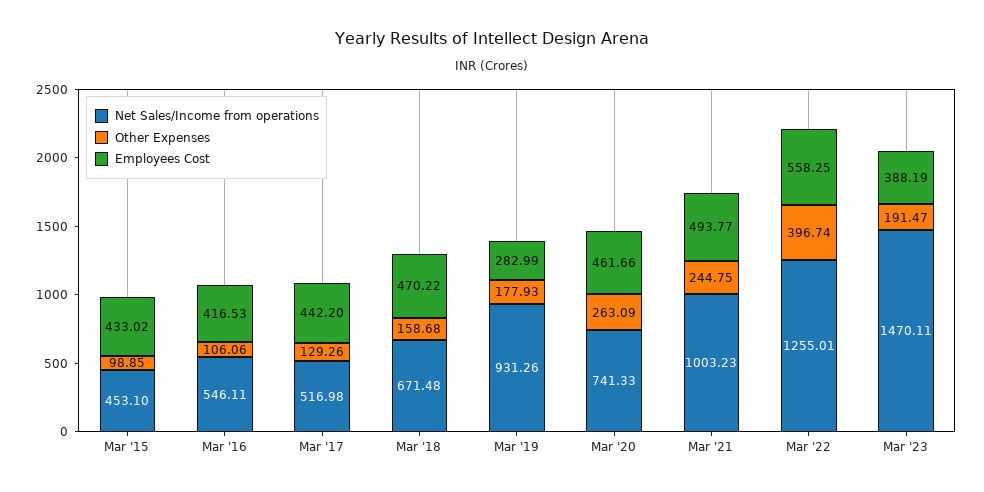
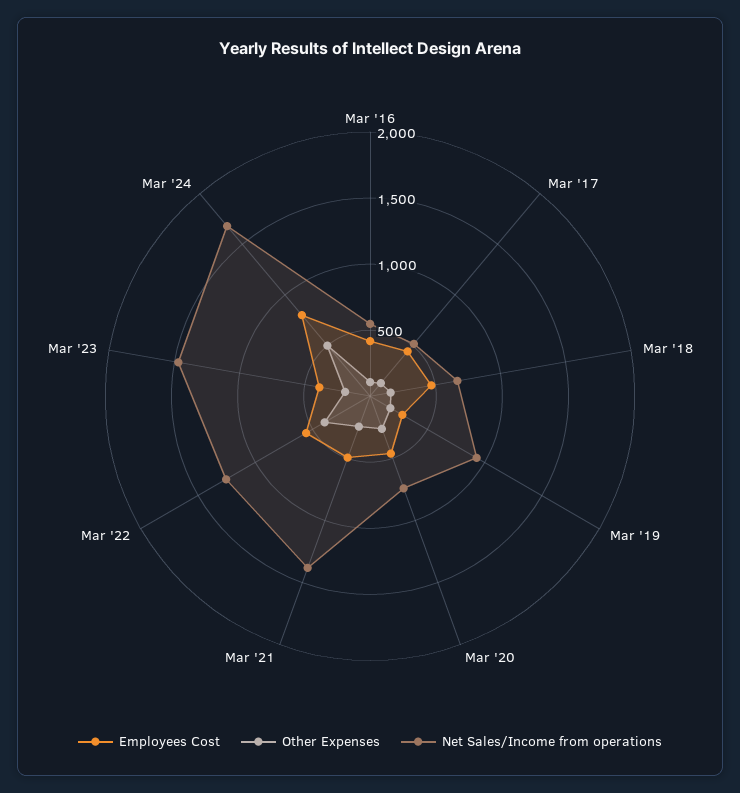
Net Sales/Income from operations, Mar '15: 453.1 -> none
Other Expenses, Mar '15: 98.85 -> none
Employees Cost, Mar '15: 433.02 -> none
Net Sales/Income from operations, Mar '21: 1003.23 -> 1400
Employees Cost, Mar '24: none -> 800
Other Expenses, Mar '24: none -> 500
Net Sales/Income from operations, Mar '24: none -> 1700

